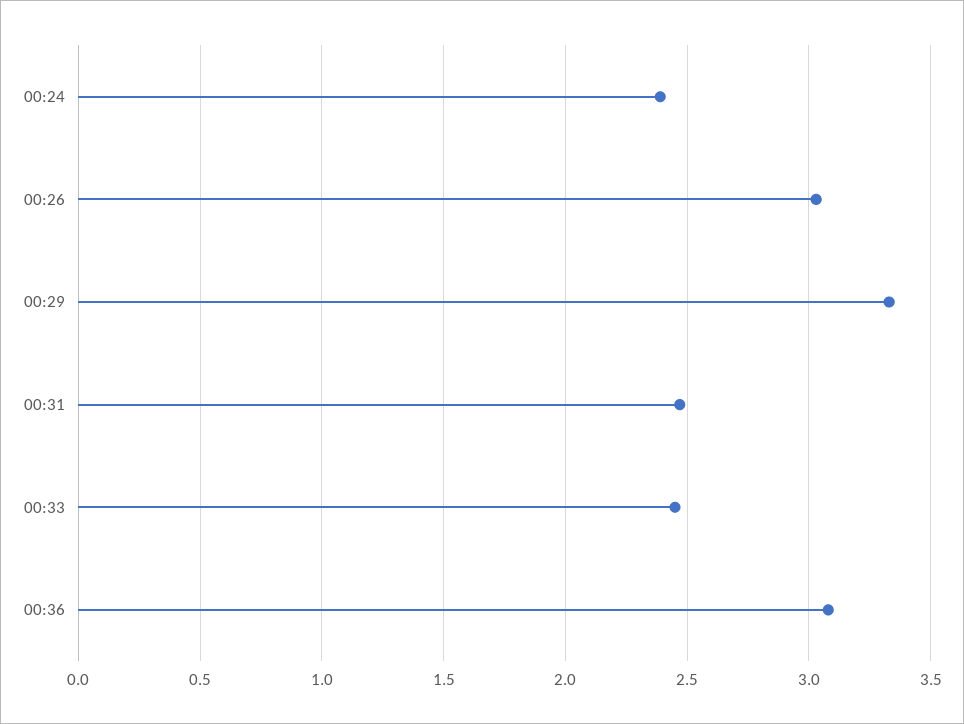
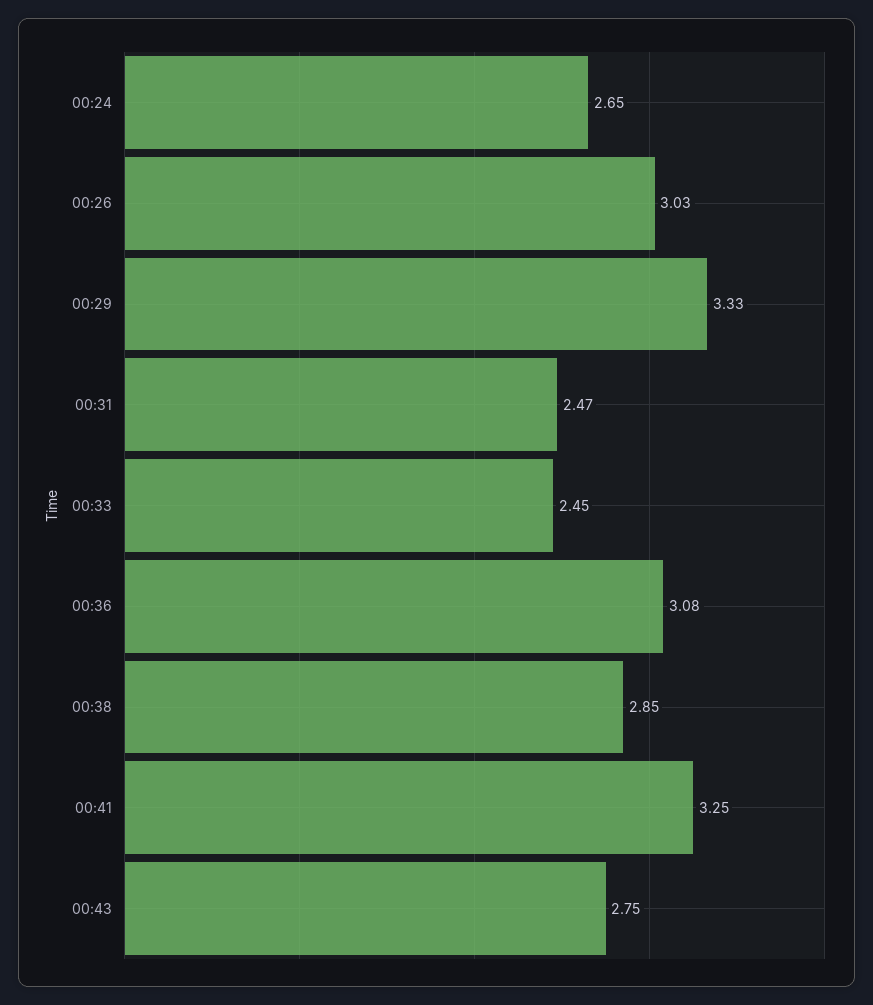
00:24: 2.4 -> 2.65
00:38: none -> 2.85
00:41: none -> 3.25
00:43: none -> 2.75

